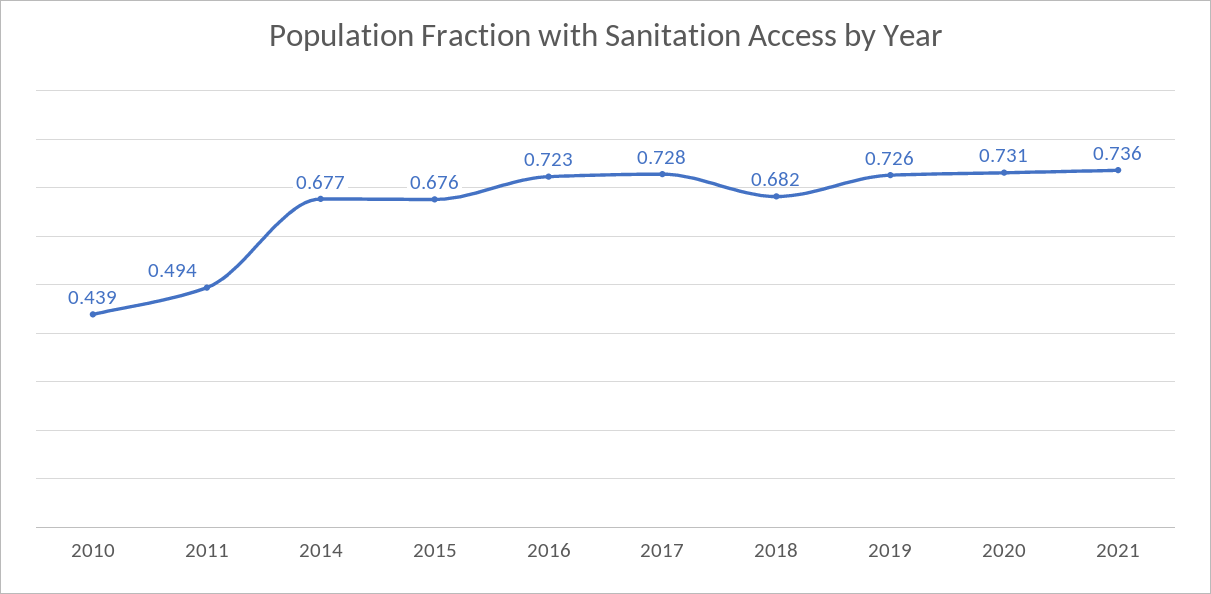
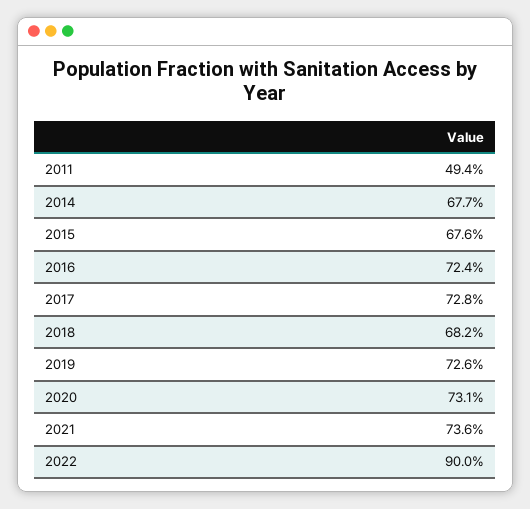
2010: 0.439 -> none
2016: 0.723 -> 0.724
2022: none -> 0.9

